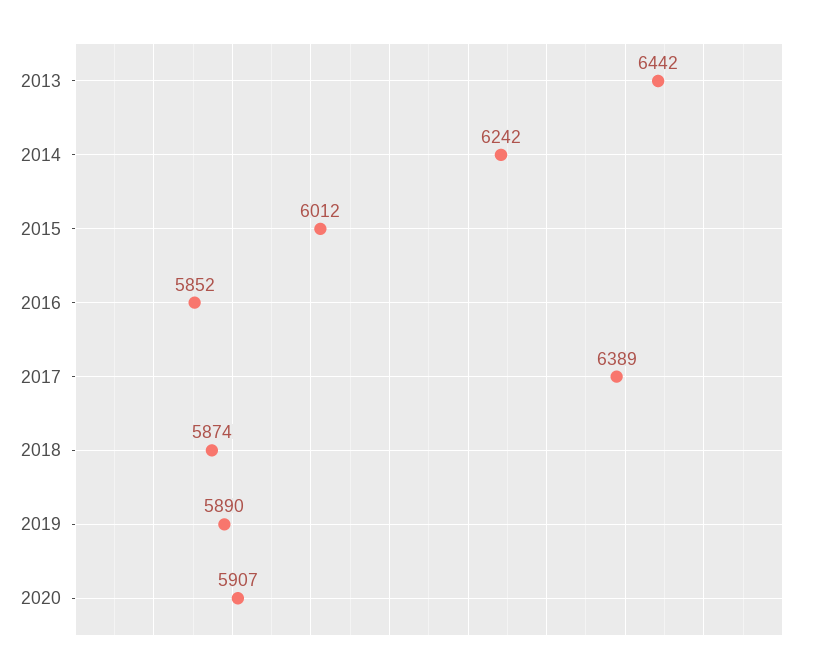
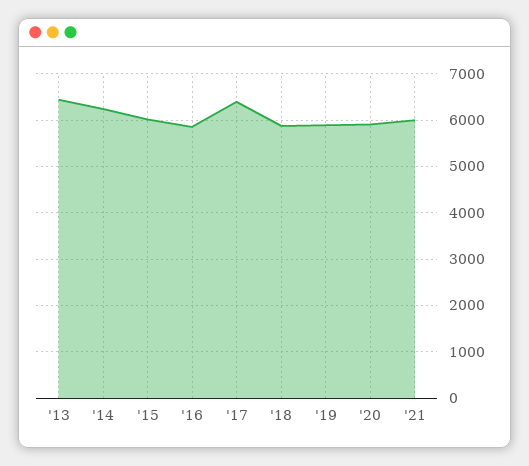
'21: none -> 6000

